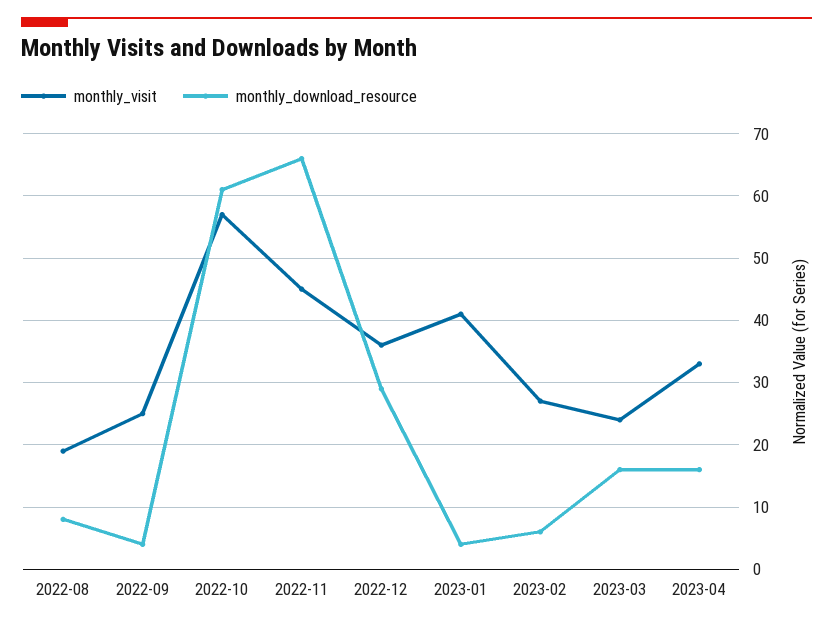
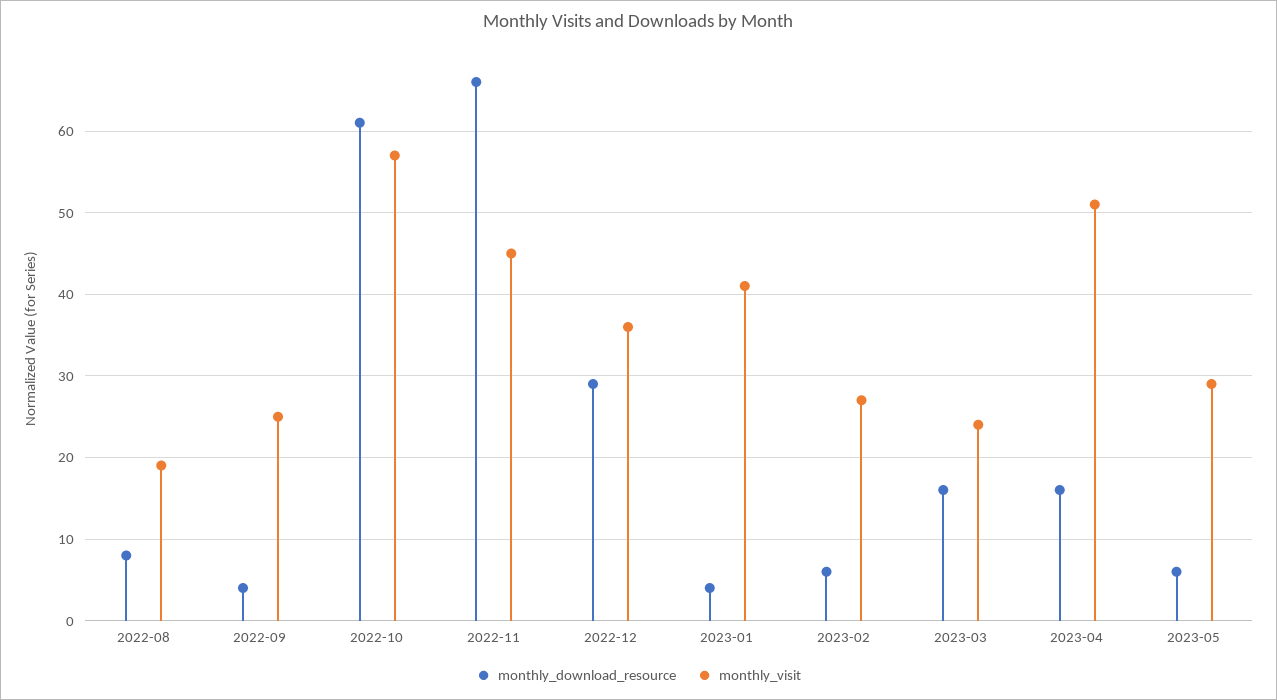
monthly_visit, 2023-04: 33 -> 51
monthly_download_resource, 2023-05: none -> 6
monthly_visit, 2023-05: none -> 29

